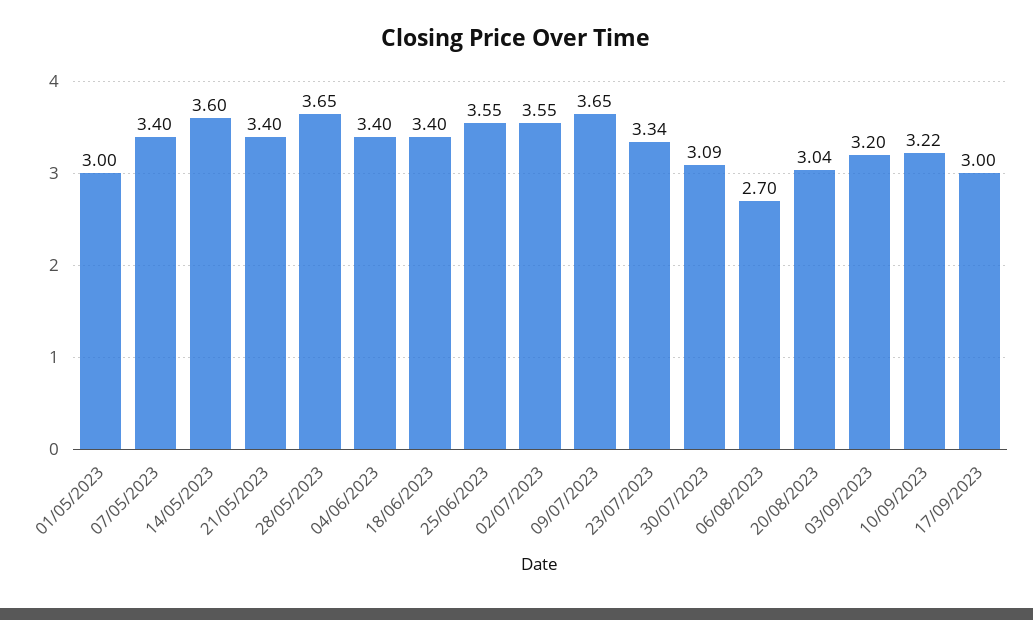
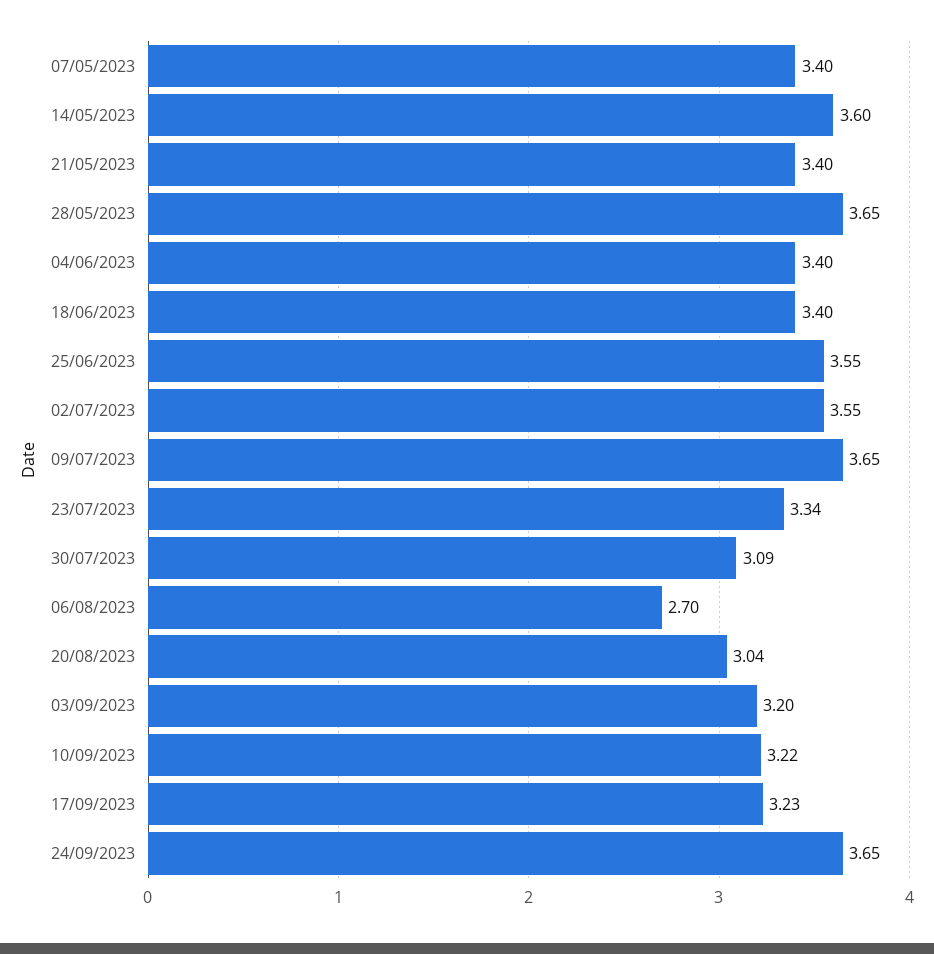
01/05/2023: 3 -> none
17/09/2023: 3 -> 3.23
24/09/2023: none -> 3.65

